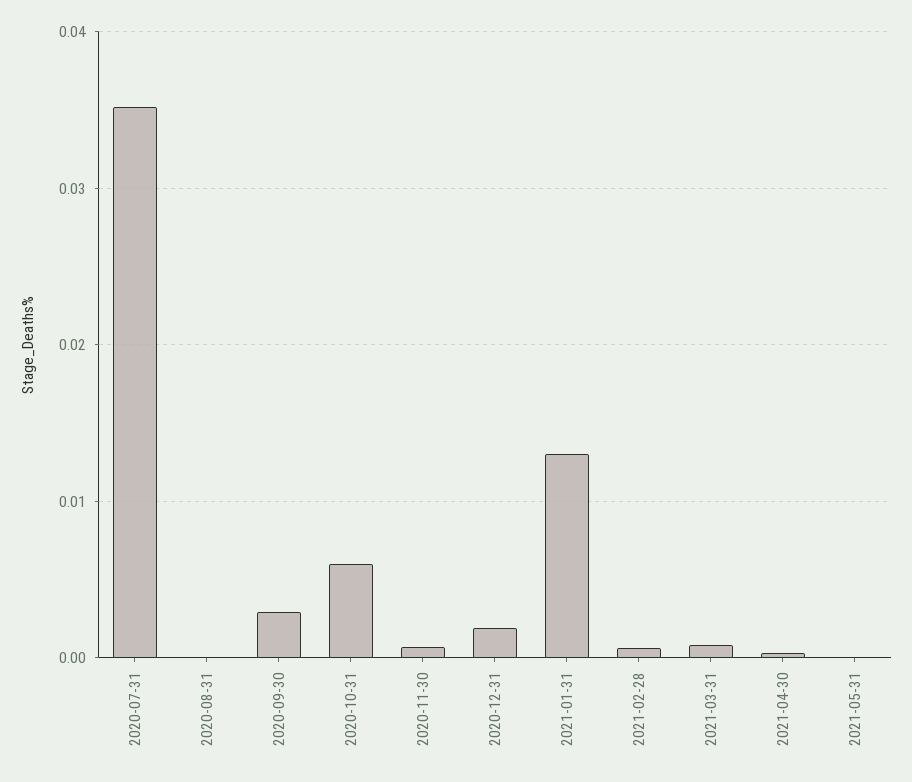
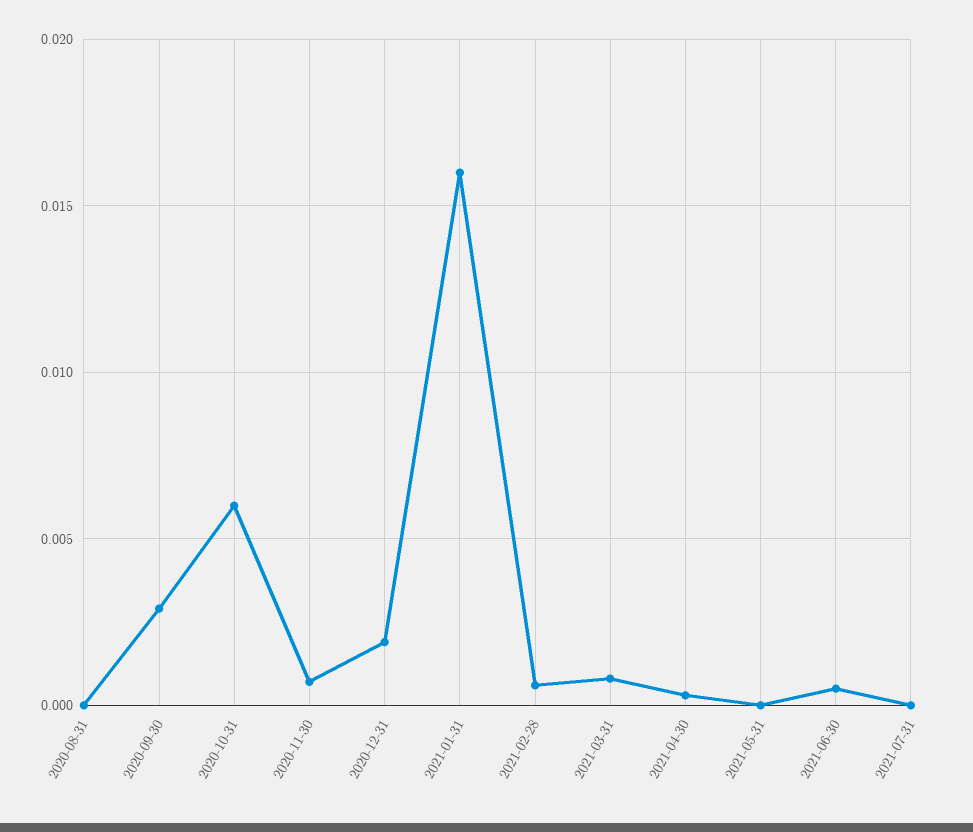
2020-07-31: 0.035 -> none
2021-01-31: 0.013 -> 0.016
2021-06-30: none -> 0.0005
2021-07-31: none -> 0

